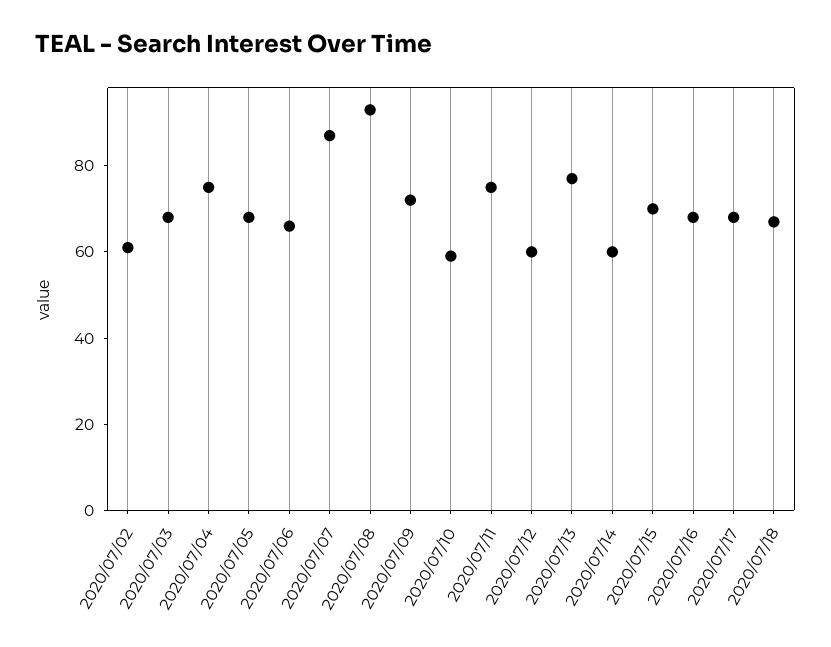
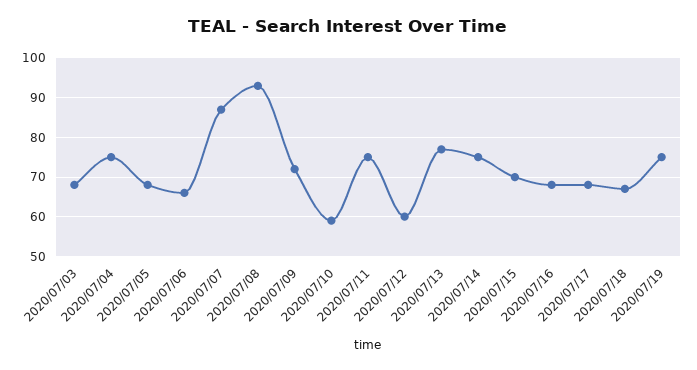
2020/07/02: 60 -> none
2020/07/14: 60 -> 75
2020/07/19: none -> 75

